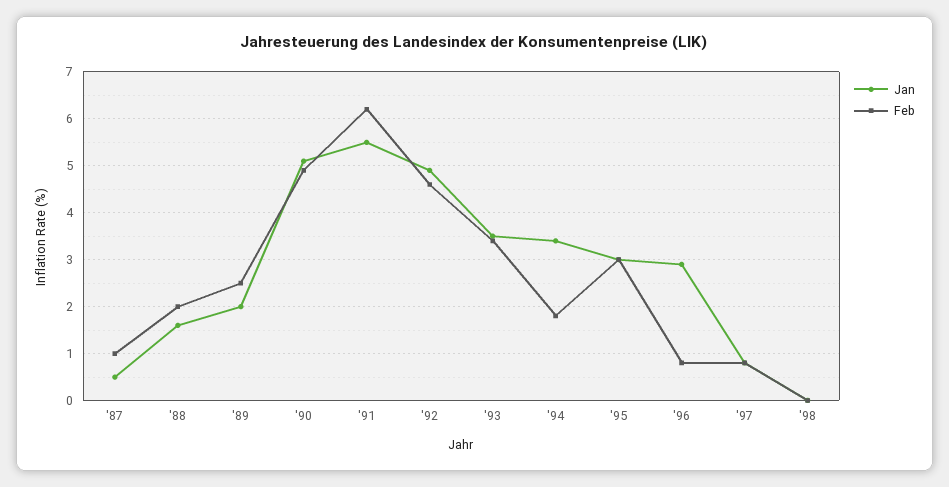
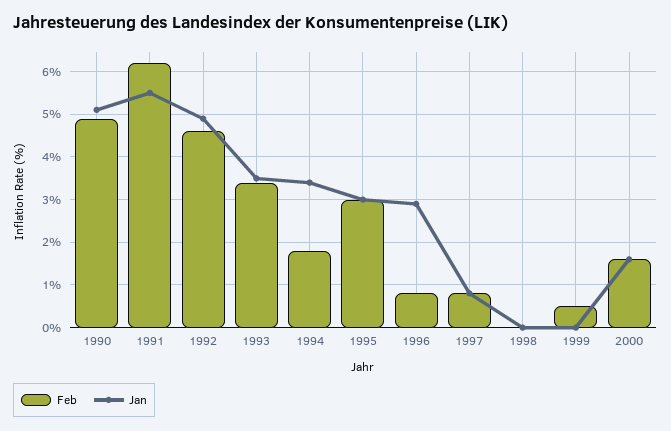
Jan, '87: 0.5 -> none
Feb, '87: 1 -> none
Jan, '88: 1.5 -> none
Feb, '88: 2 -> none
Jan, '89: 2 -> none
Feb, '89: 2.5 -> none
Feb, 1999: none -> 0.5
Jan, 1999: none -> 0
Feb, 2000: none -> 1.5
Jan, 2000: none -> 1.5

